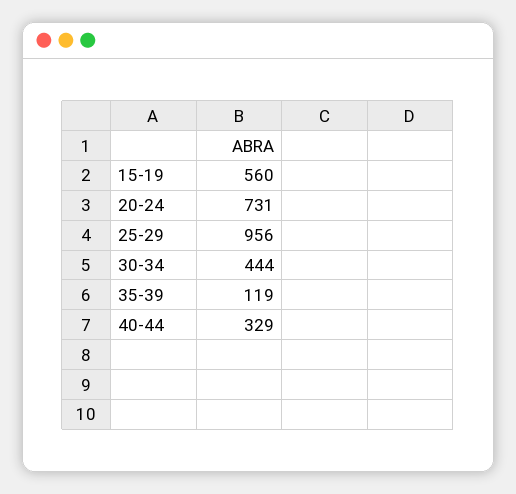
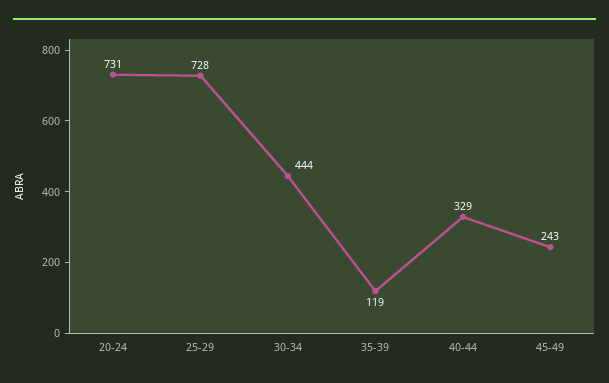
15-19: 560 -> none
25-29: 956 -> 728
45-49: none -> 243

